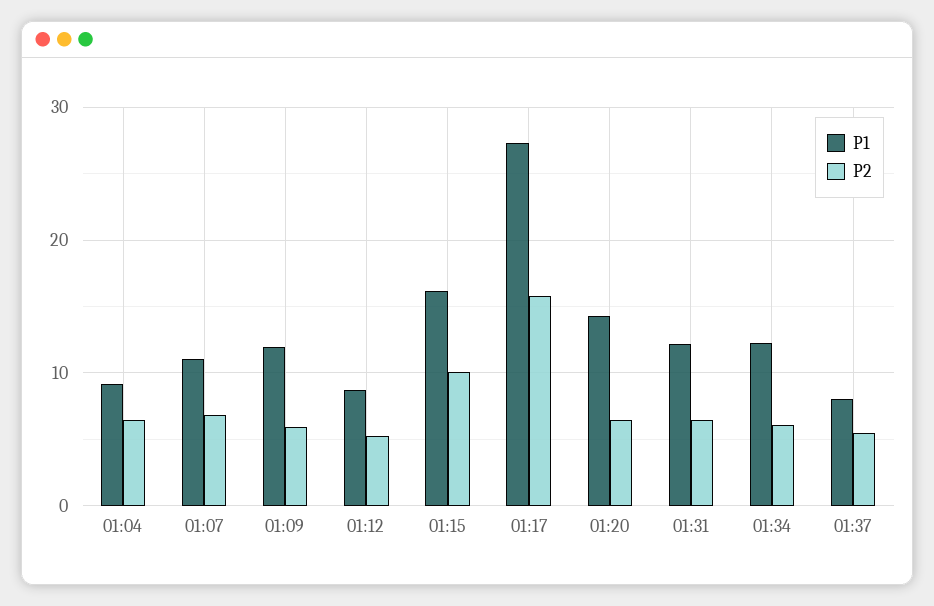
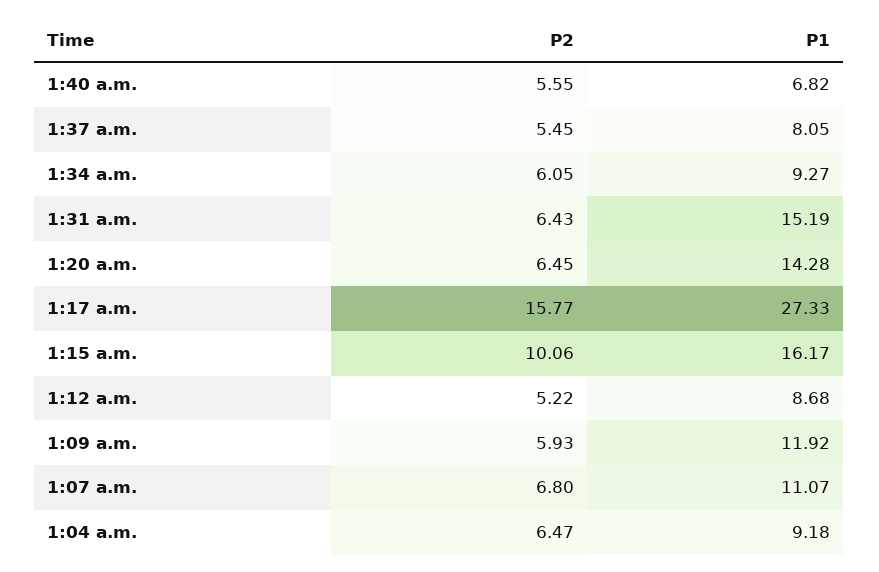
P1, 01:31: 12 -> 15.19
P1, 01:34: 12 -> 9.27
P2, 1:40 a.m.: none -> 5.55
P1, 1:40 a.m.: none -> 6.82

